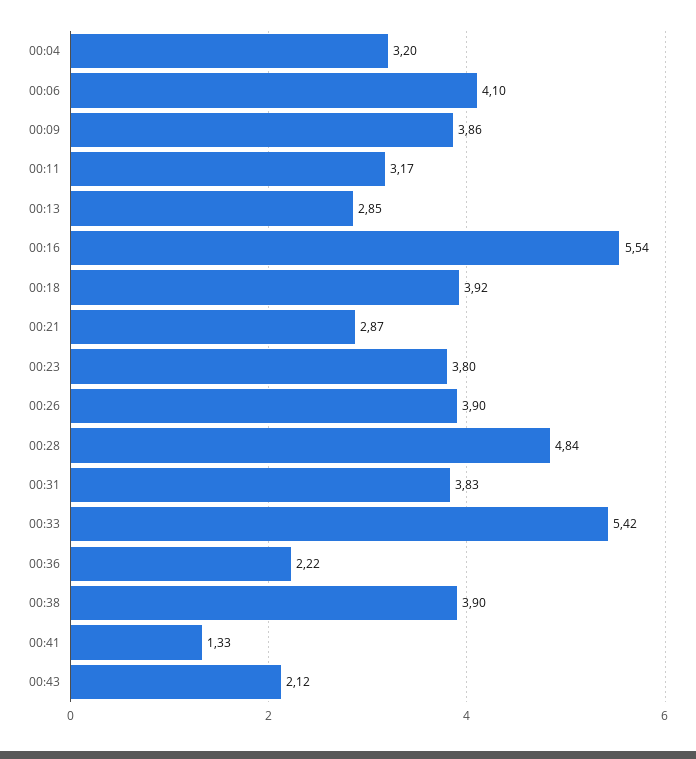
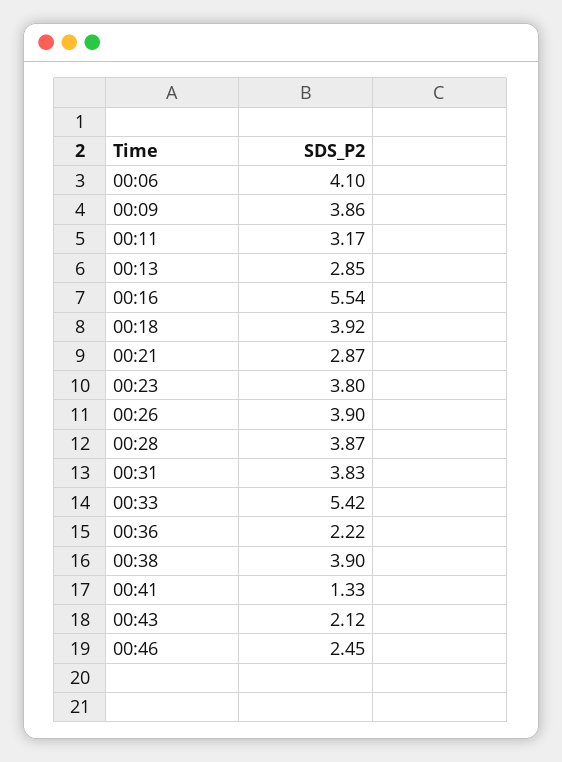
00:04: 3.2 -> none
00:28: 4.84 -> 3.87
00:46: none -> 2.45

